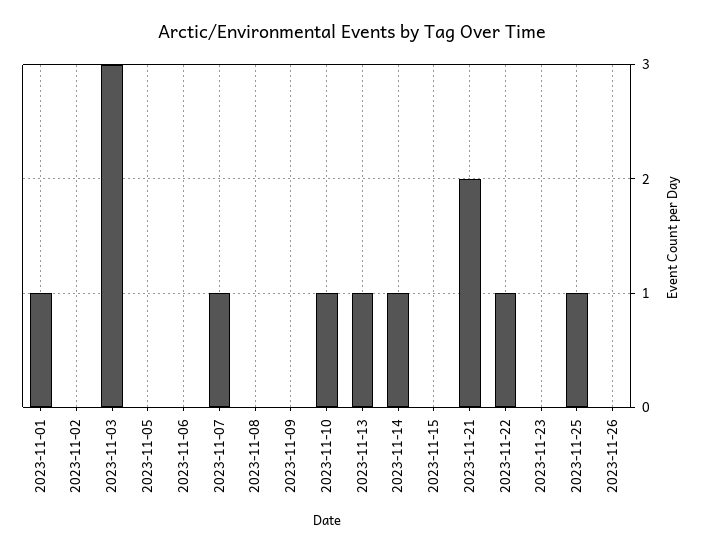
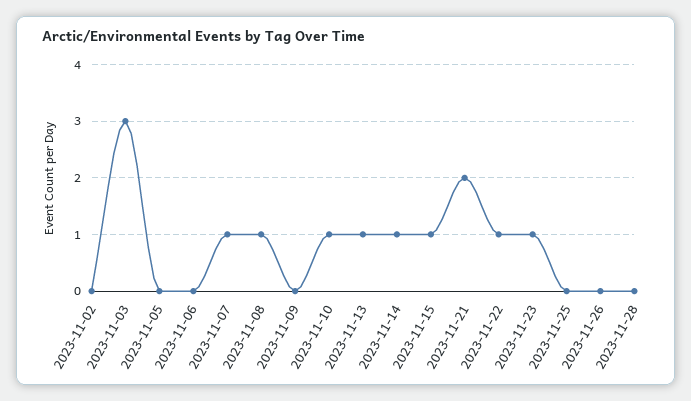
2023-11-01: 1 -> none
2023-11-08: 0 -> 1
2023-11-15: 0 -> 1
2023-11-23: 0 -> 1
2023-11-25: 1 -> 0
2023-11-28: none -> 0

